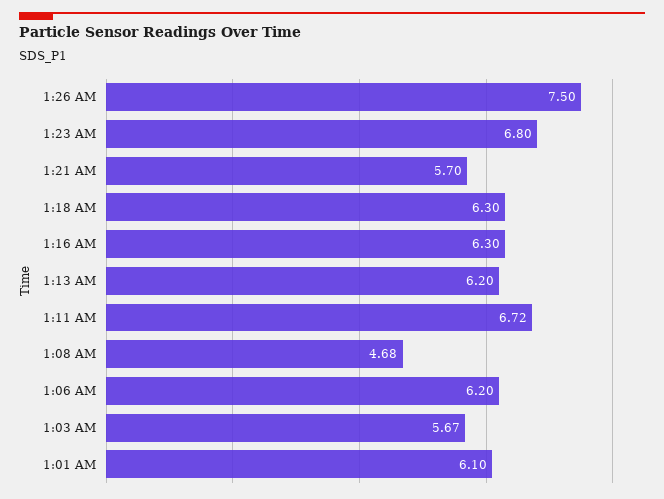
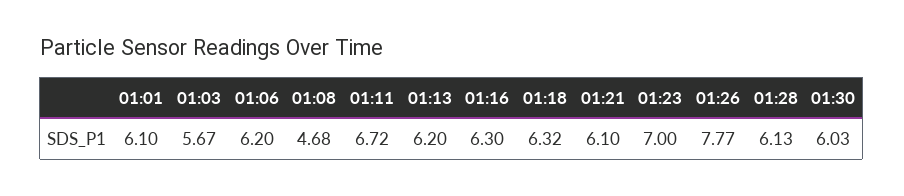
1:26 AM: 7.5 -> 7.77
1:23 AM: 6.8 -> 7
1:21 AM: 5.7 -> 6.1
1:18 AM: 6.3 -> 6.32
01:28: none -> 6.13
01:30: none -> 6.03

